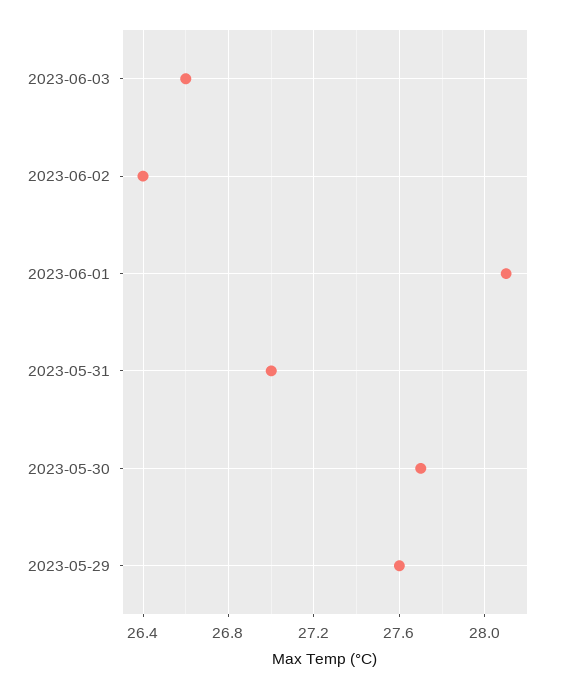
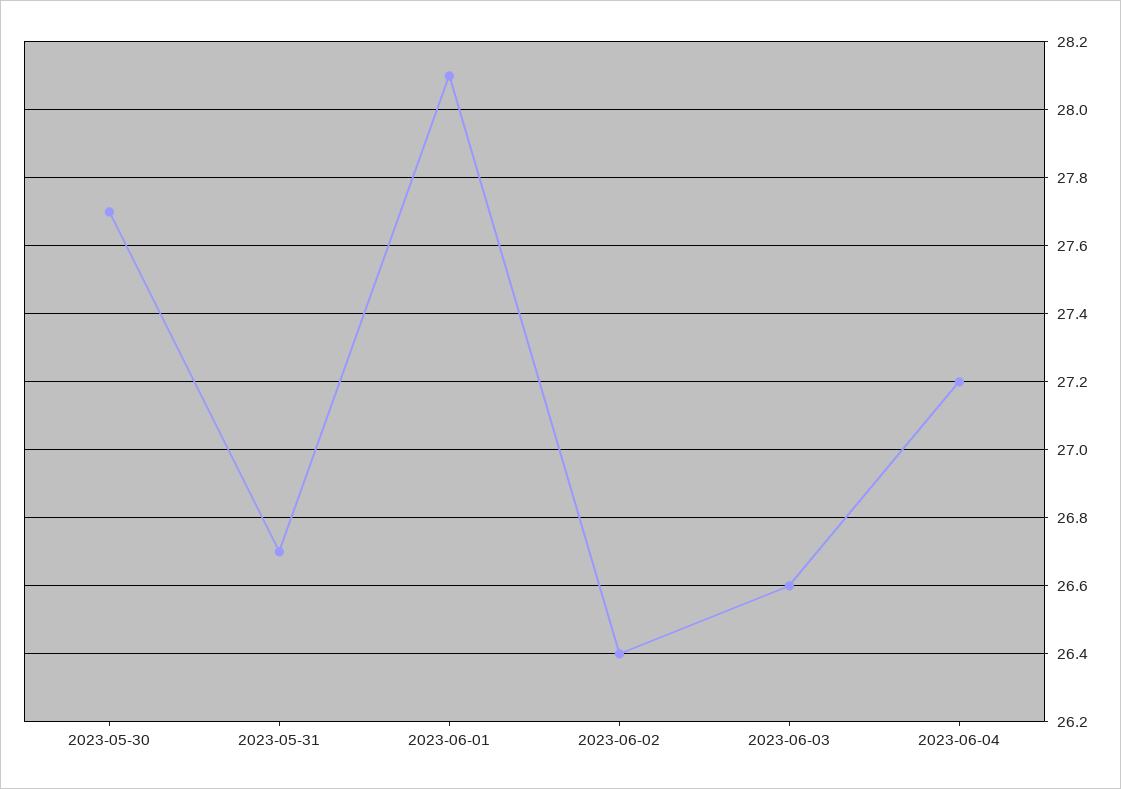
2023-05-31: 27 -> 26.7
2023-05-29: 27.6 -> none
2023-06-04: none -> 27.2

